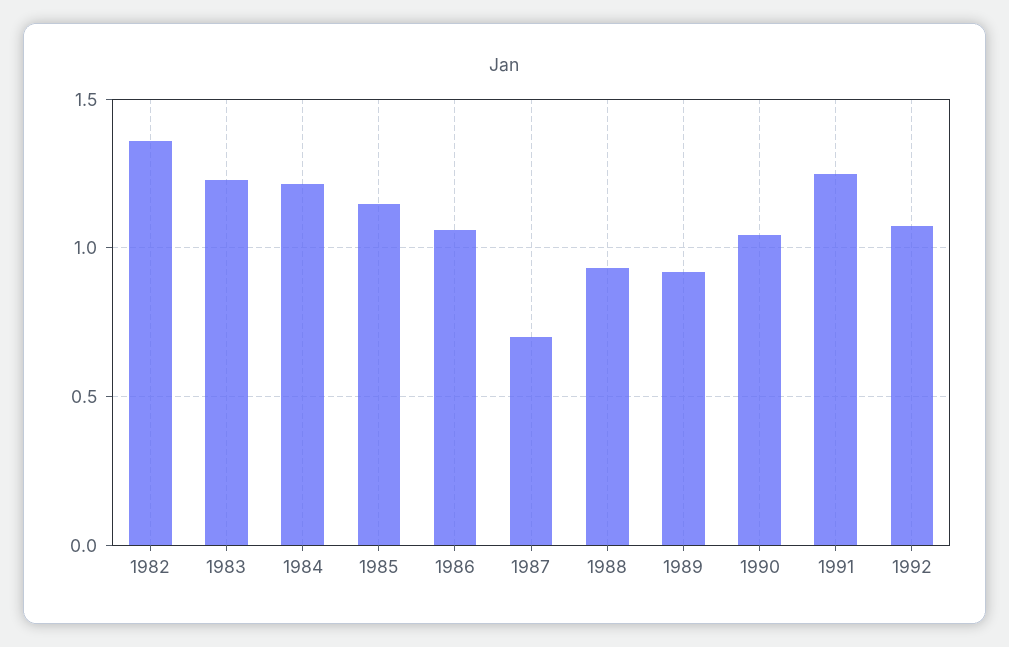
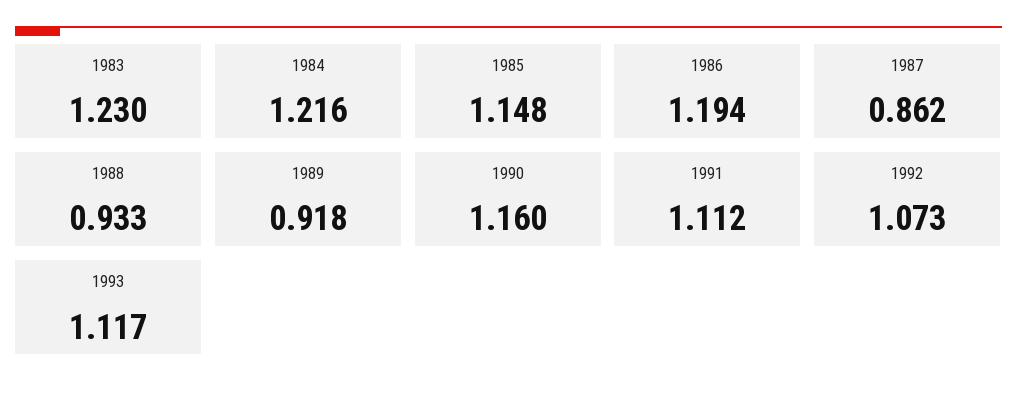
1982: 1.35 -> none
1986: 1.05 -> 1.194
1987: 0.7 -> 0.862
1990: 1.05 -> 1.16
1991: 1.25 -> 1.112
1993: none -> 1.117

